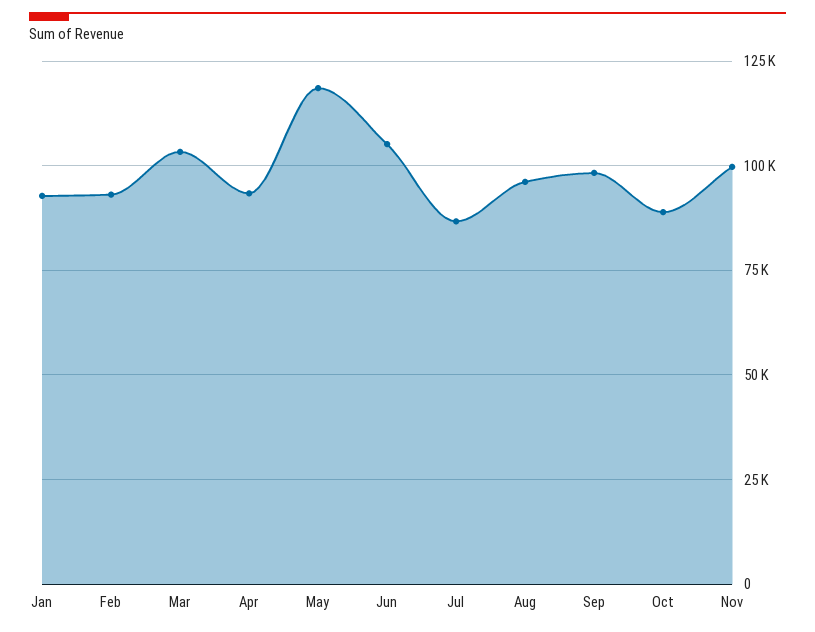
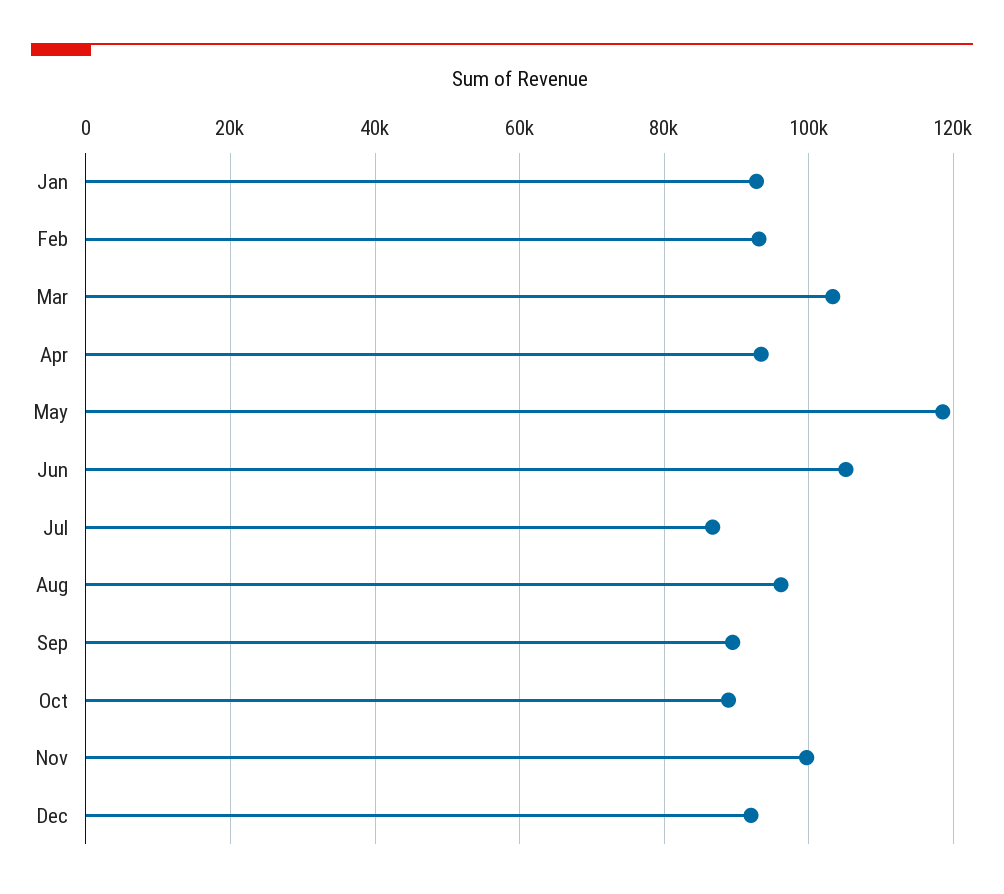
Sep: 97500 -> 90000
Dec: none -> 92000

